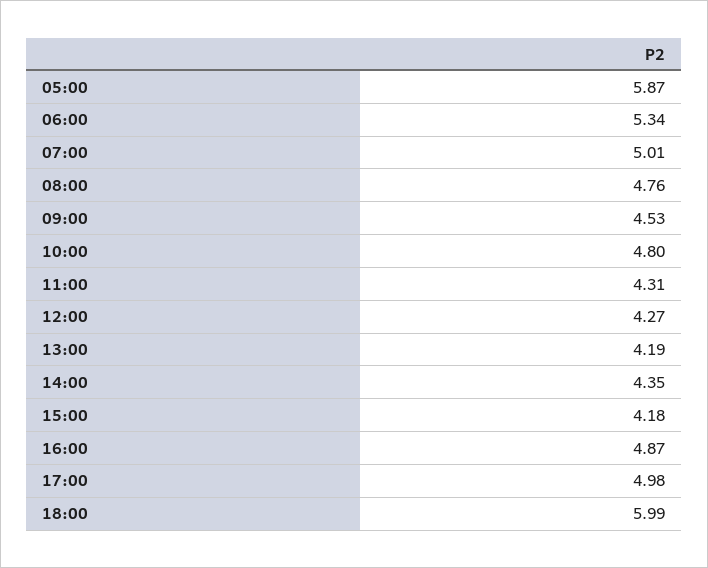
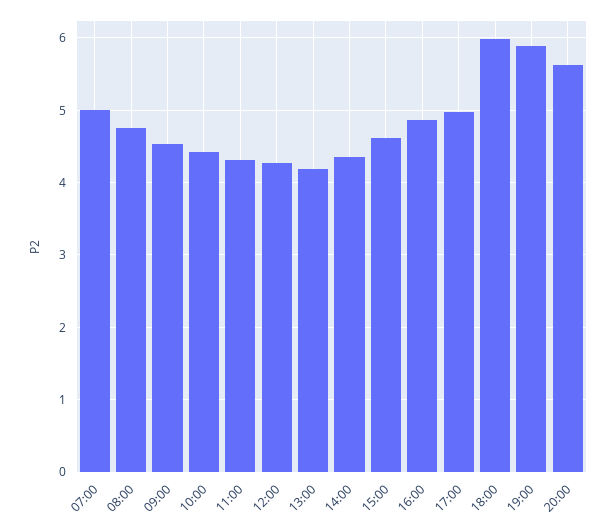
05:00: 5.87 -> none
06:00: 5.34 -> none
10:00: 4.8 -> 4.4
15:00: 4.18 -> 4.6
19:00: none -> 5.9
20:00: none -> 5.6

